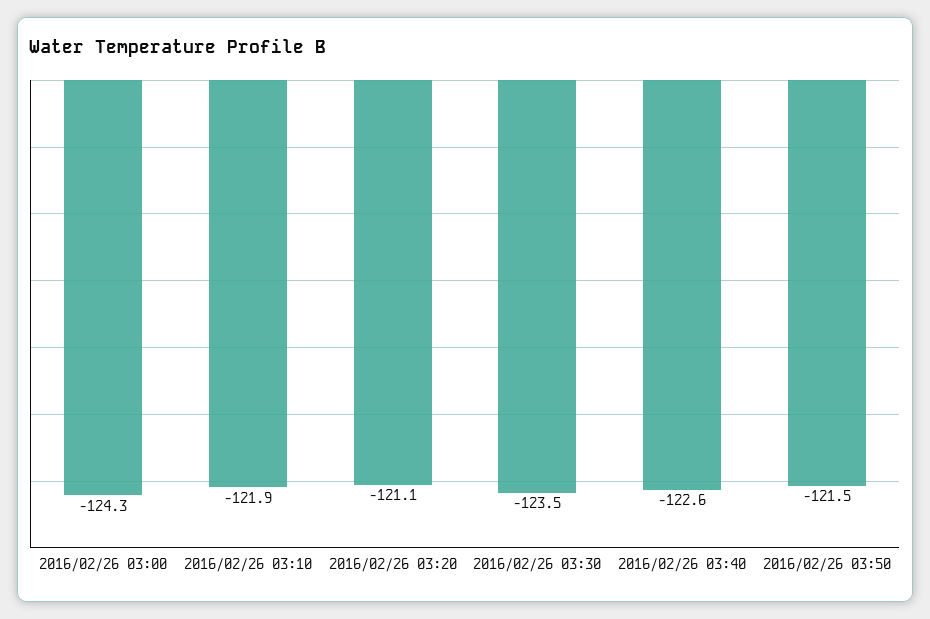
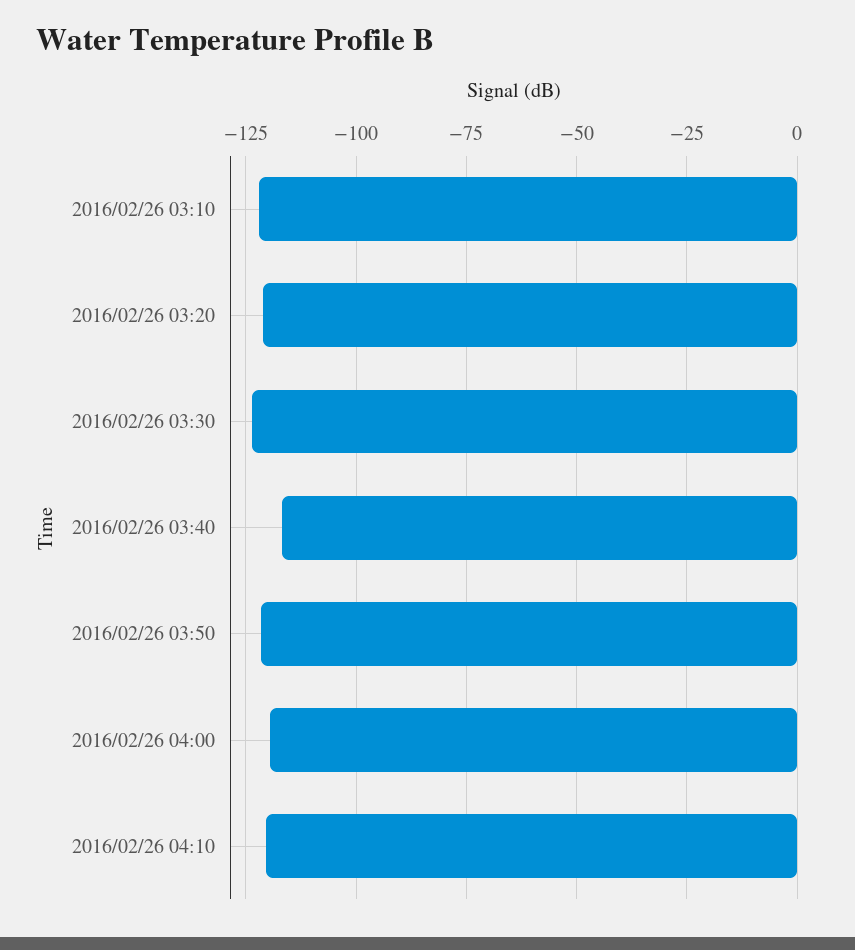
2016/02/26 03:00: -124.3 -> none
2016/02/26 03:40: -122.6 -> -117.5
2016/02/26 04:00: none -> -120
2016/02/26 04:10: none -> -120

